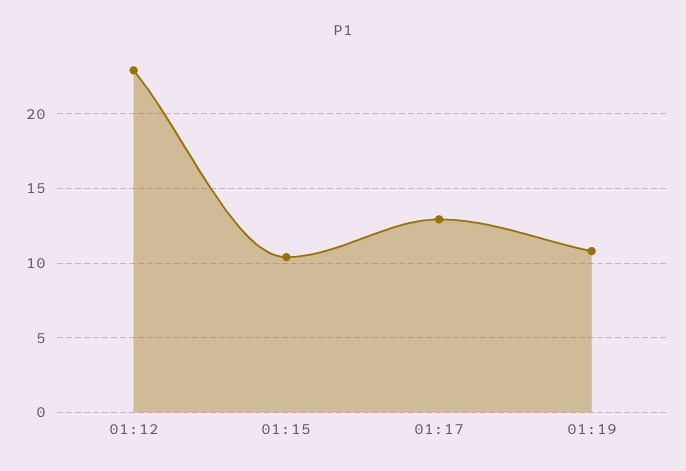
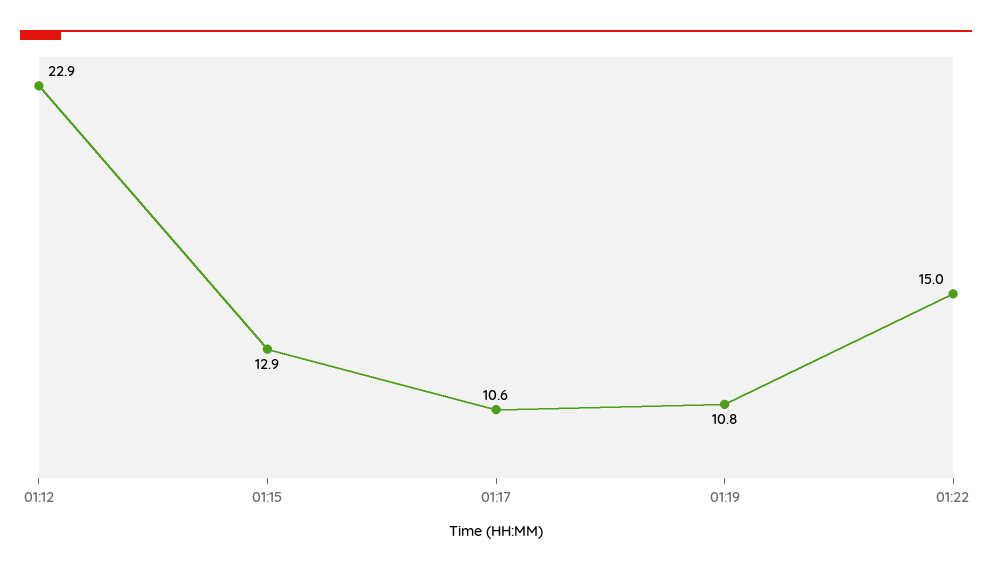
01:15: 10.5 -> 12.9
01:17: 13 -> 10.6
01:22: none -> 15

